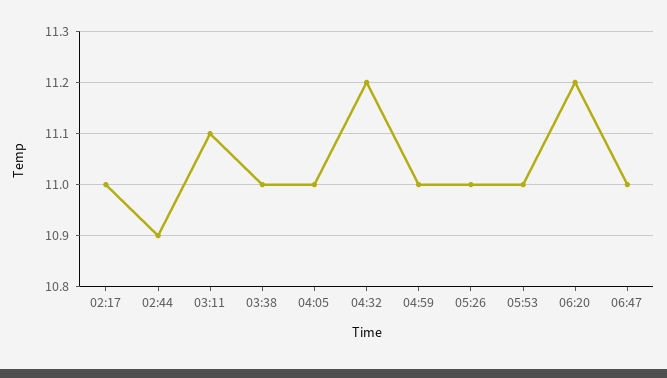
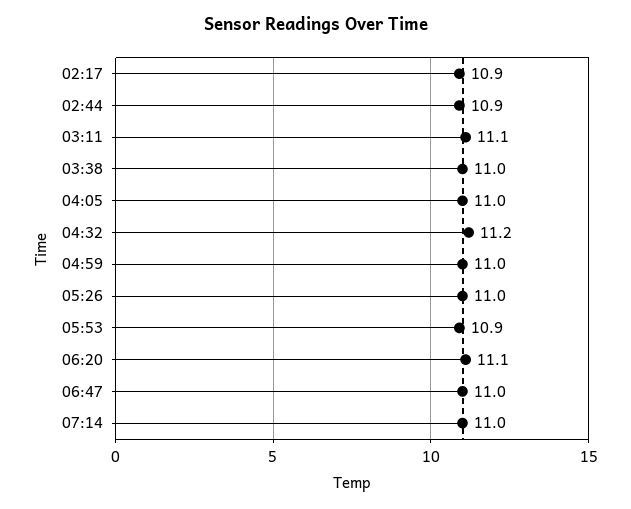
02:17: 11 -> 10.9
05:53: 11 -> 10.9
06:20: 11.2 -> 11.1
07:14: none -> 11

